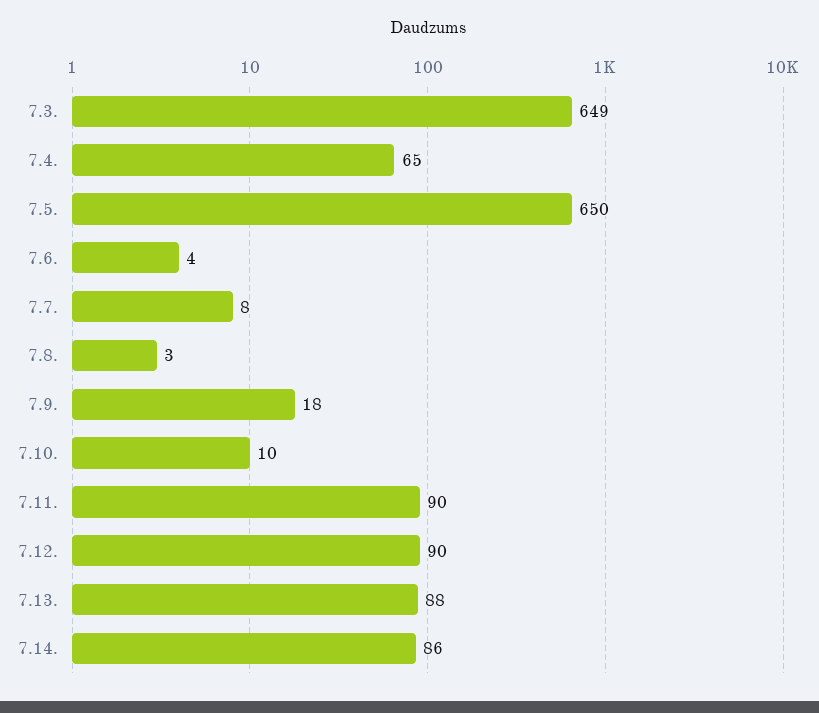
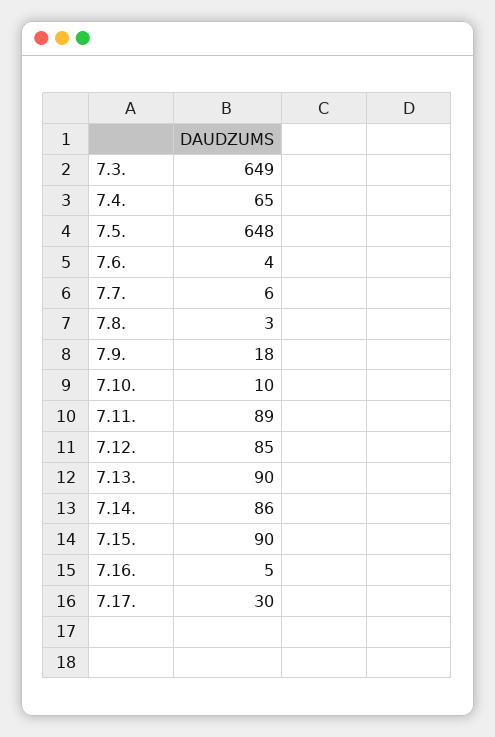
7.5.: 650 -> 648
7.7.: 8 -> 6
7.11.: 90 -> 89
7.12.: 90 -> 85
7.13.: 88 -> 90
7.15.: none -> 90
7.16.: none -> 5
7.17.: none -> 30

